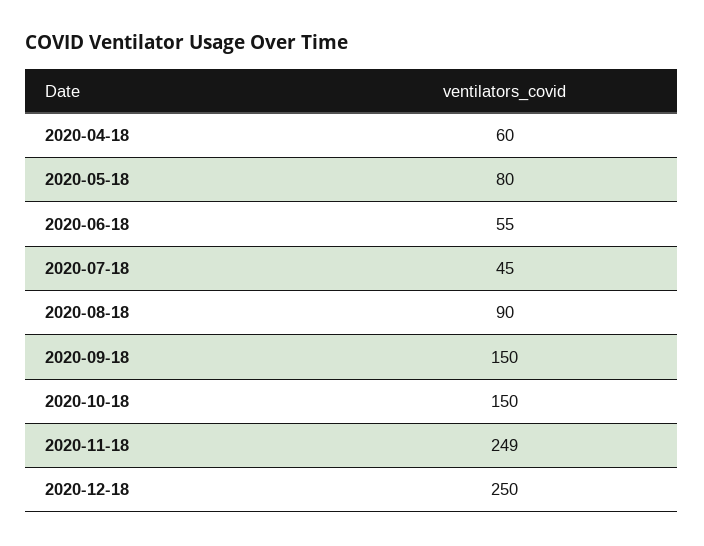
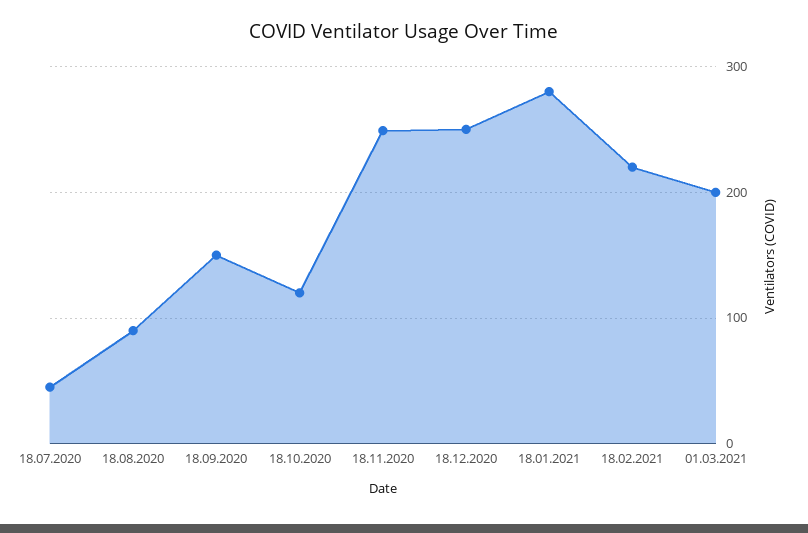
2020-04-18: 60 -> none
2020-05-18: 80 -> none
2020-06-18: 55 -> none
2020-10-18: 150 -> 120
18.01.2021: none -> 280
18.02.2021: none -> 220
01.03.2021: none -> 200

